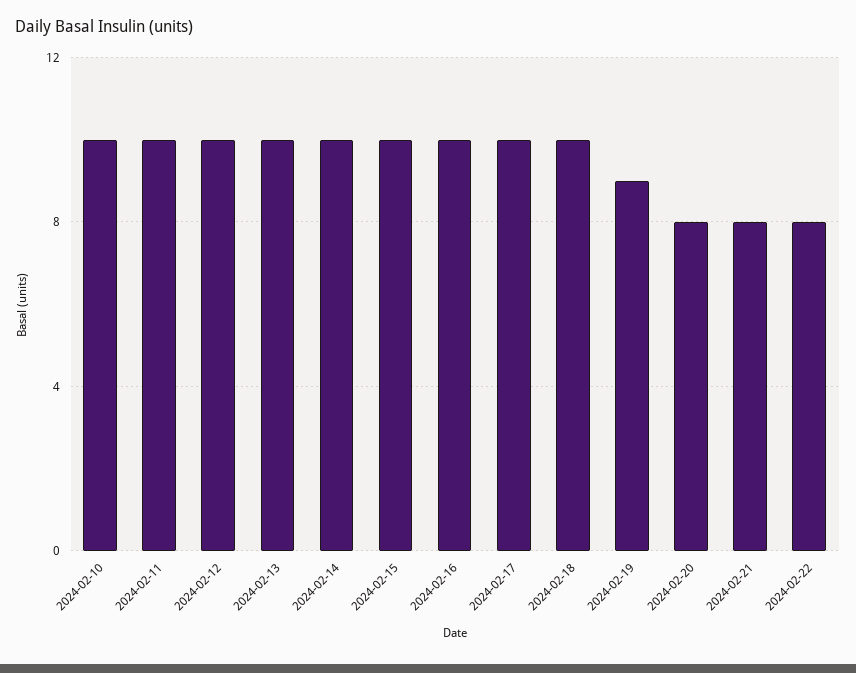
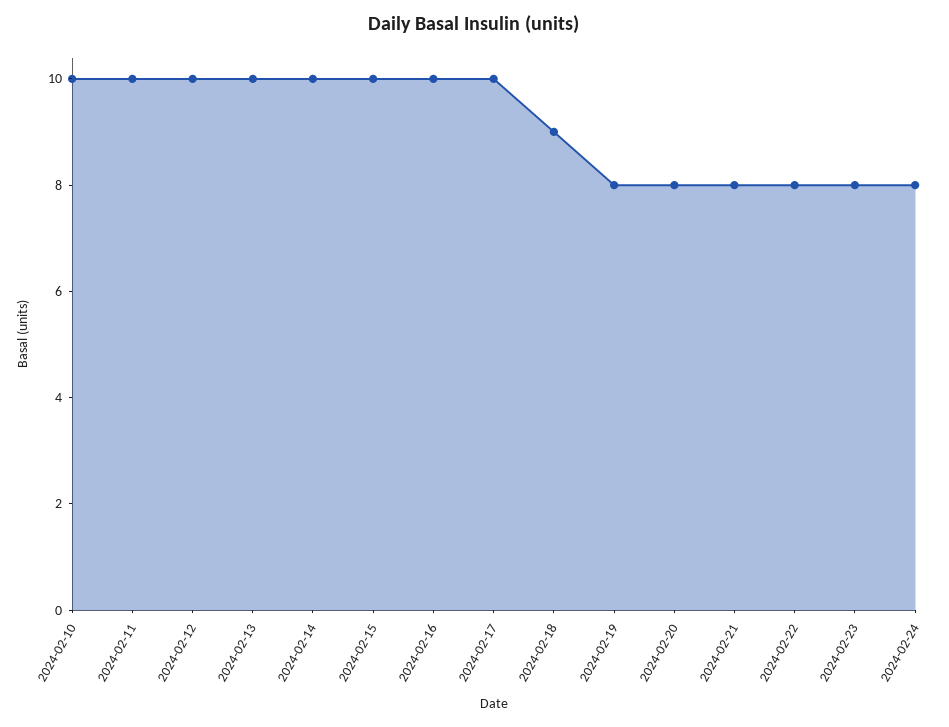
2024-02-18: 10 -> 9
2024-02-19: 9 -> 8
2024-02-23: none -> 8
2024-02-24: none -> 8

